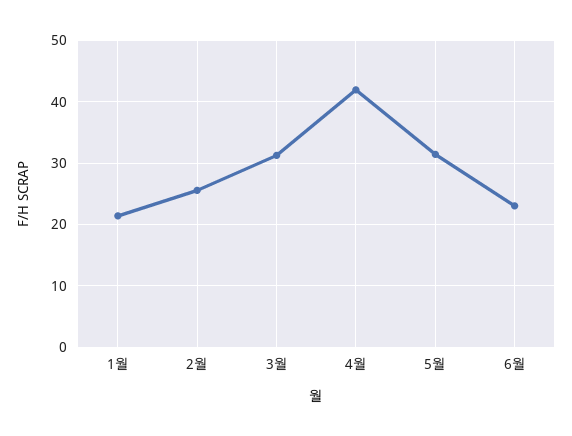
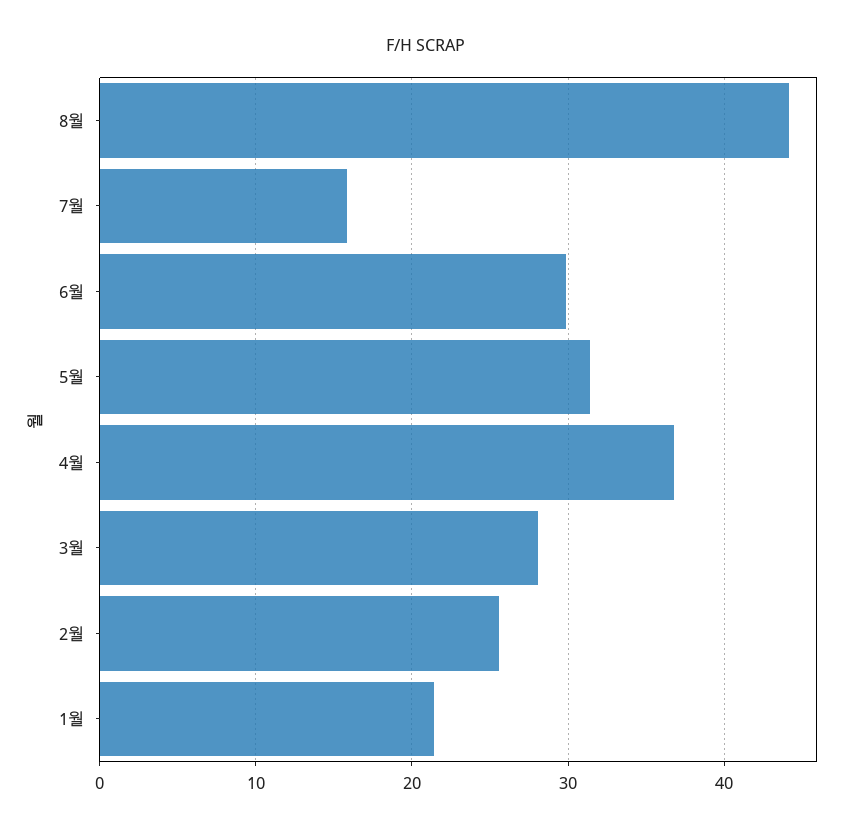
3월: 31 -> 28
4월: 42 -> 37
6월: 23 -> 30
8월: none -> 44
7월: none -> 16

